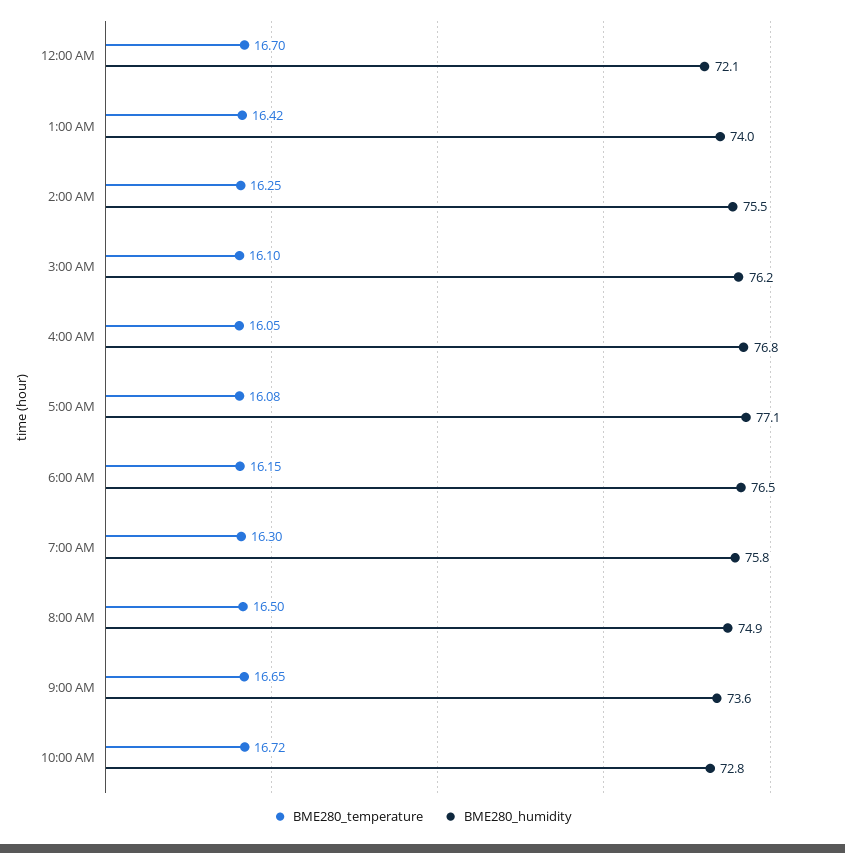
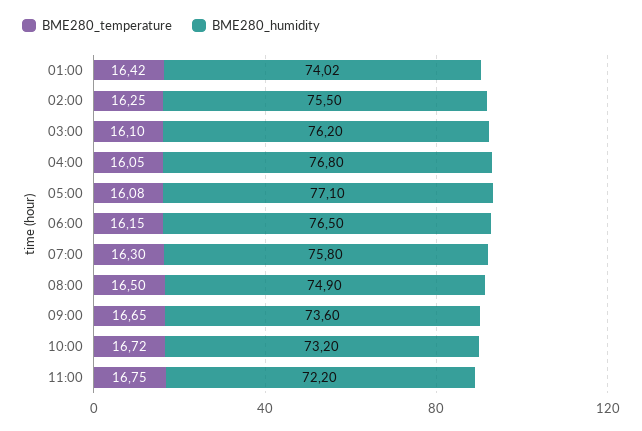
BME280_temperature, 12:00 AM: 16.7 -> none
BME280_humidity, 12:00 AM: 72.1 -> none
BME280_humidity, 10:00 AM: 72.8 -> 73.2
BME280_temperature, 11:00: none -> 16.75
BME280_humidity, 11:00: none -> 72.2

